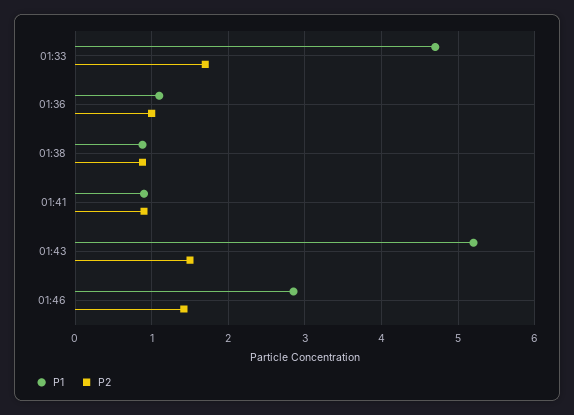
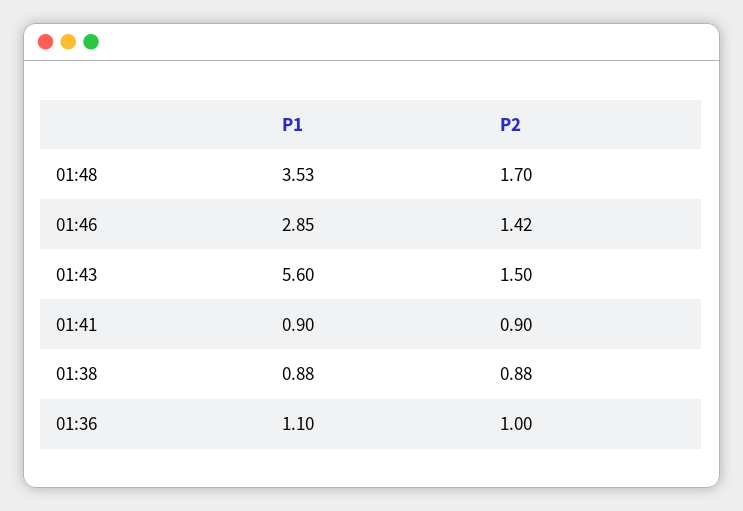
P1, 01:33: 4.7 -> none
P2, 01:33: 1.7 -> none
P1, 01:43: 5.2 -> 5.6
P1, 01:48: none -> 3.53
P2, 01:48: none -> 1.7

